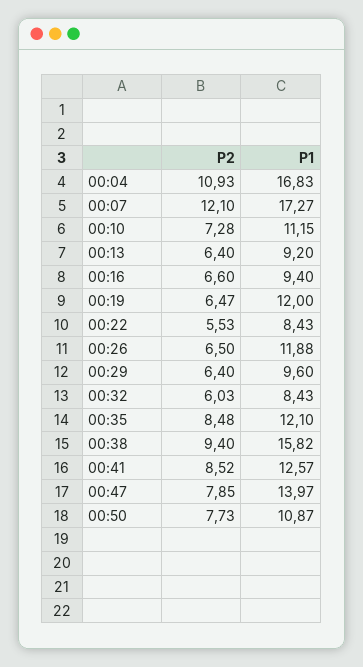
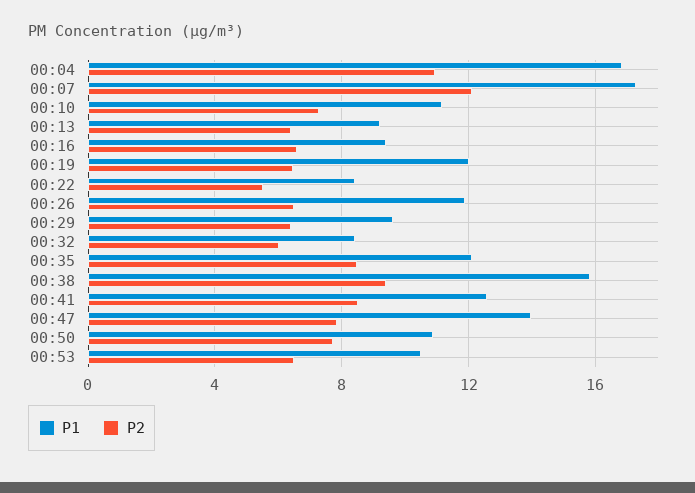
P1, 00:53: none -> 10.5
P2, 00:53: none -> 6.5

